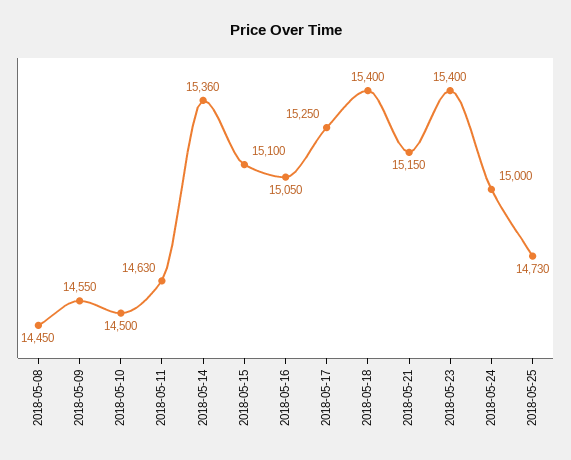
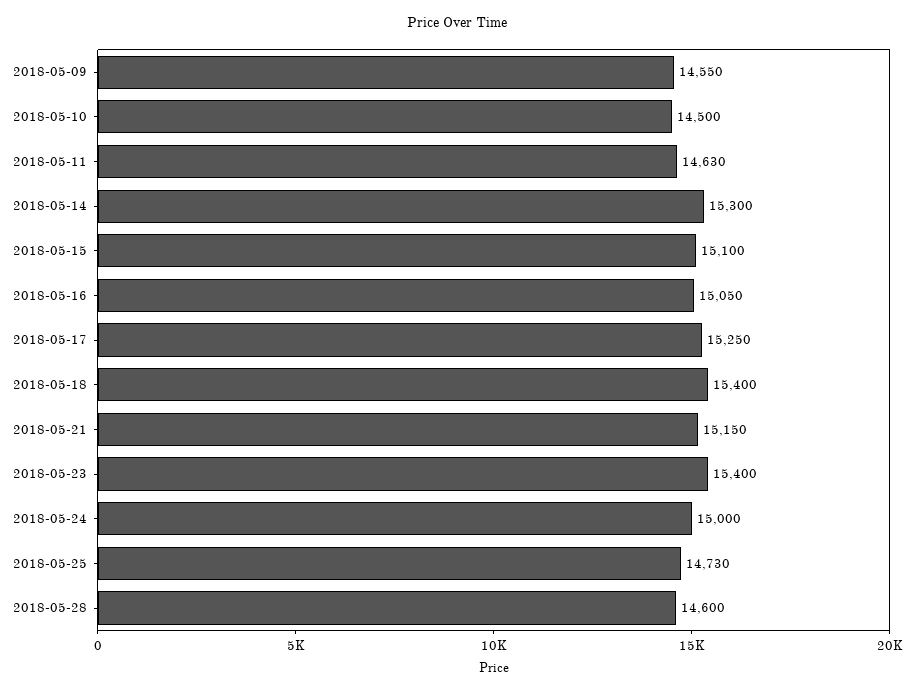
2018-05-08: 14450 -> none
2018-05-14: 15360 -> 15300
2018-05-28: none -> 14600

